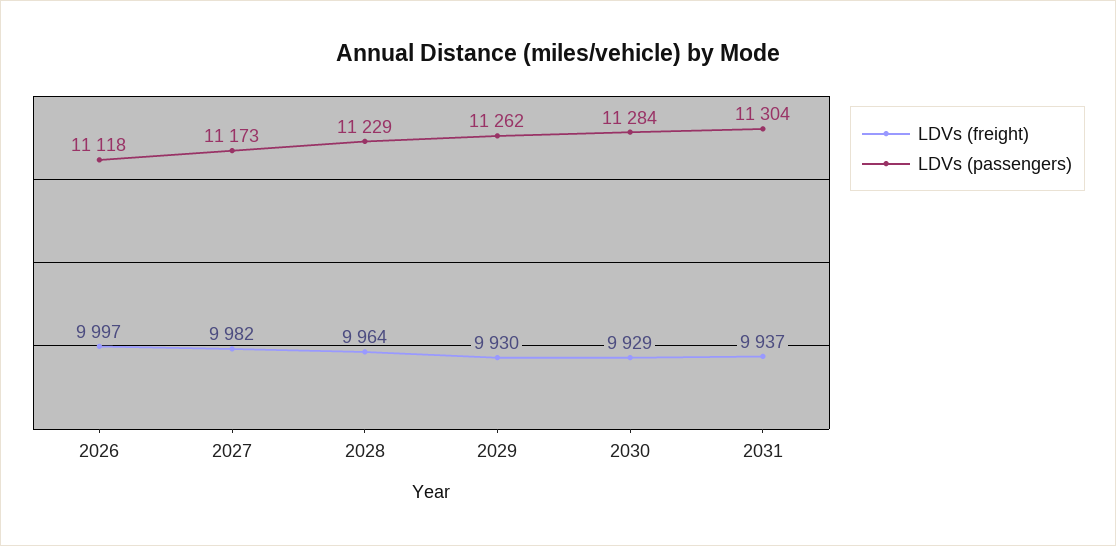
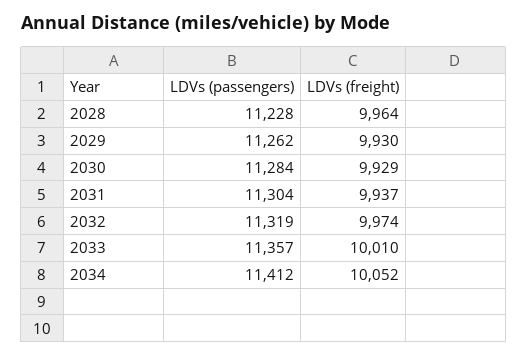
LDVs (freight), 2026: 9997 -> none
LDVs (passengers), 2026: 11118 -> none
LDVs (freight), 2027: 9982 -> none
LDVs (passengers), 2027: 11173 -> none
LDVs (passengers), 2028: 11229 -> 11228
LDVs (passengers), 2032: none -> 11319
LDVs (freight), 2032: none -> 9974
LDVs (passengers), 2033: none -> 11357
LDVs (freight), 2033: none -> 10010
LDVs (passengers), 2034: none -> 11412
LDVs (freight), 2034: none -> 10052

